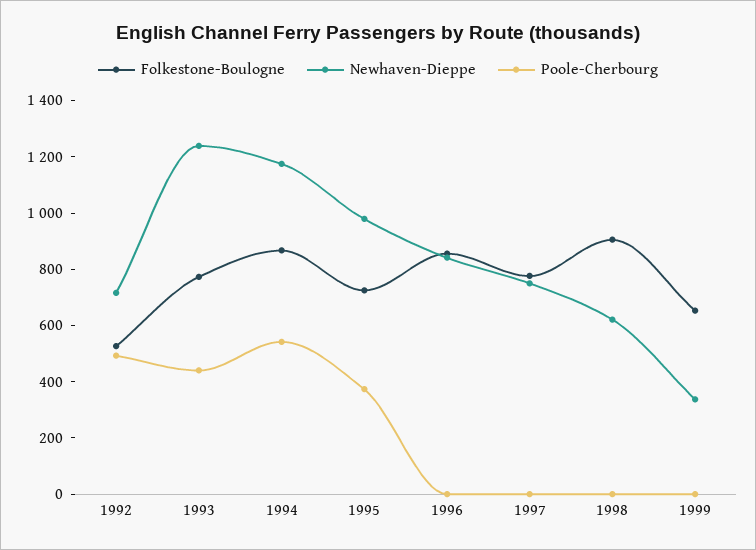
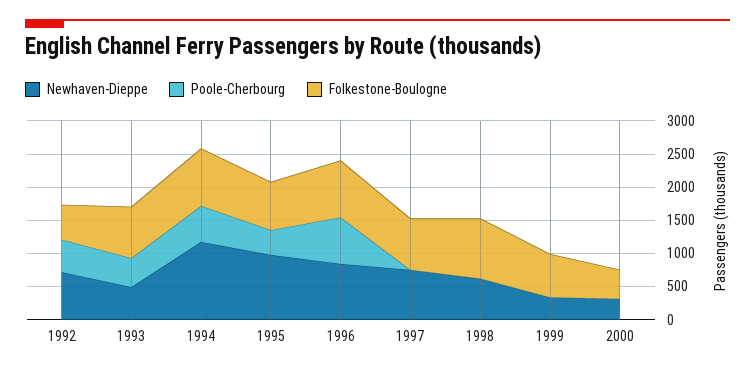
Newhaven-Dieppe, 1993: 1250 -> 500
Poole-Cherbourg, 1996: 0 -> 750
Newhaven-Dieppe, 2000: none -> 250
Poole-Cherbourg, 2000: none -> 0
Folkestone-Boulogne, 2000: none -> 500

